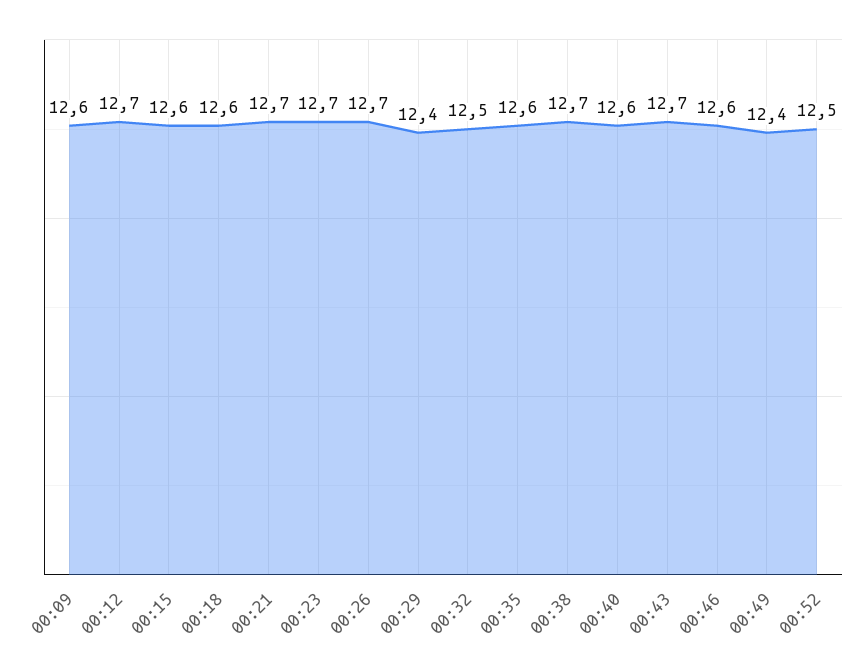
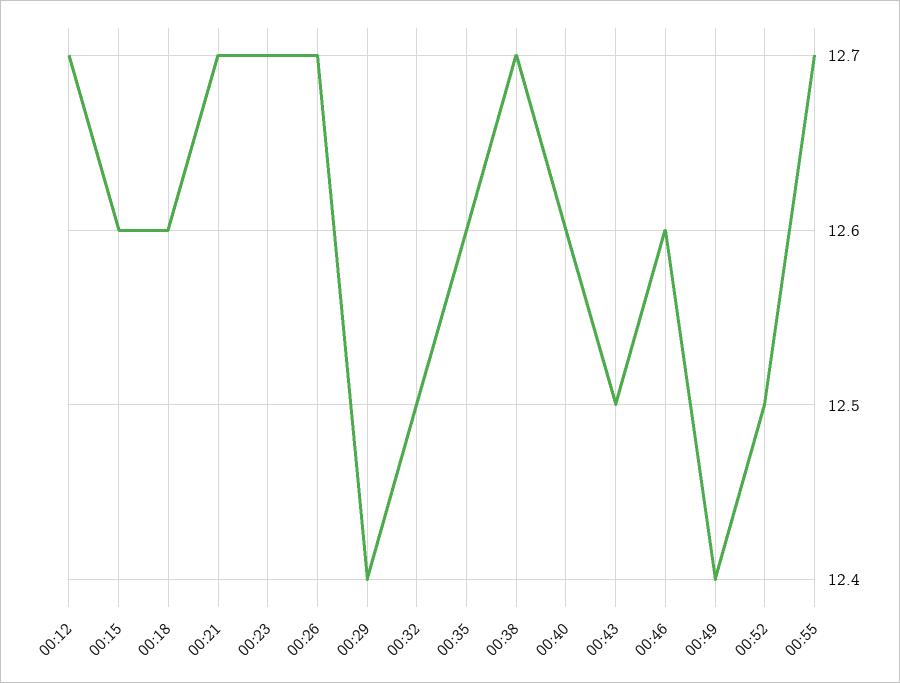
00:09: 12.6 -> none
00:43: 12.7 -> 12.5
00:55: none -> 12.7

